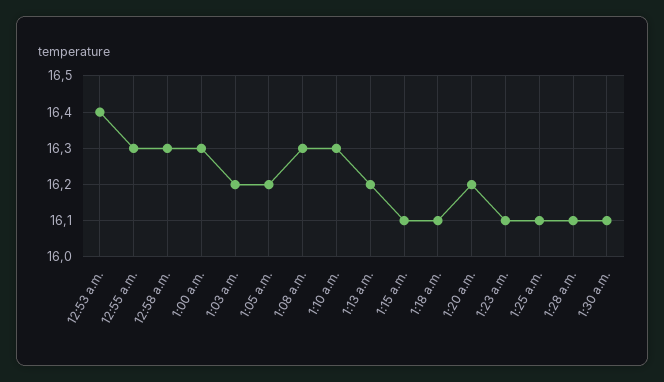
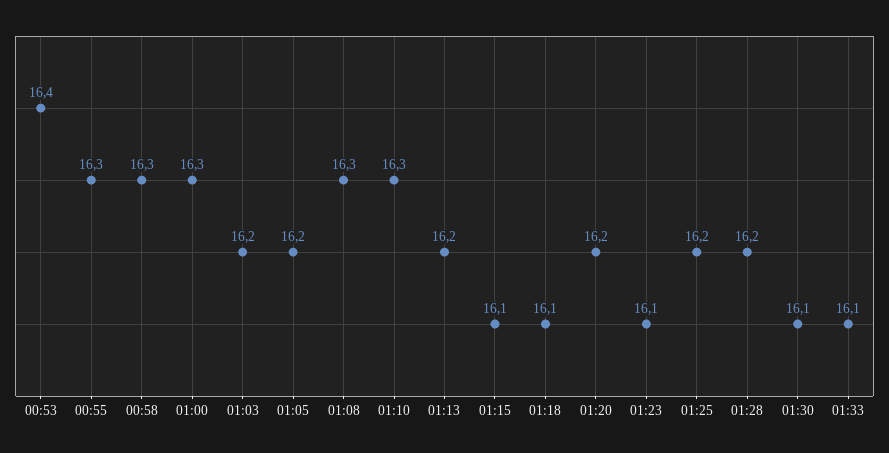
1:25 a.m.: 16.1 -> 16.2
1:28 a.m.: 16.1 -> 16.2
01:33: none -> 16.1

